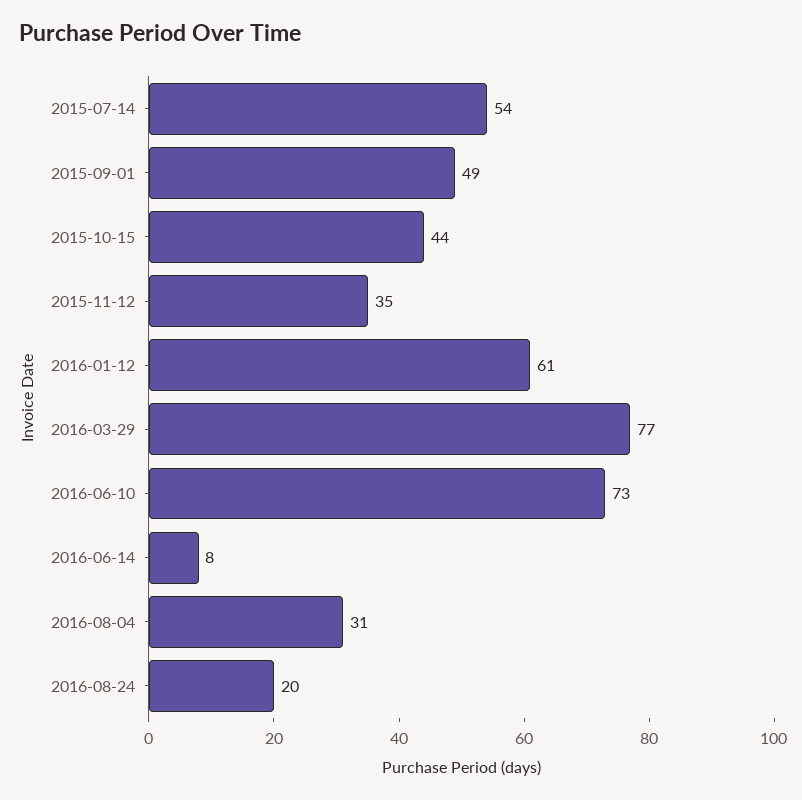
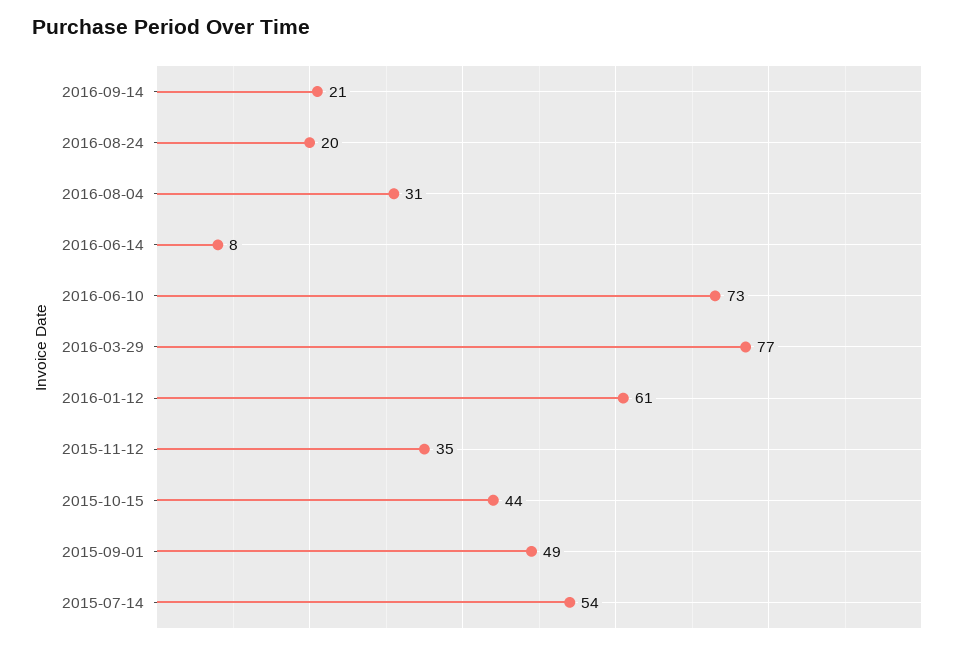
2016-09-14: none -> 21

